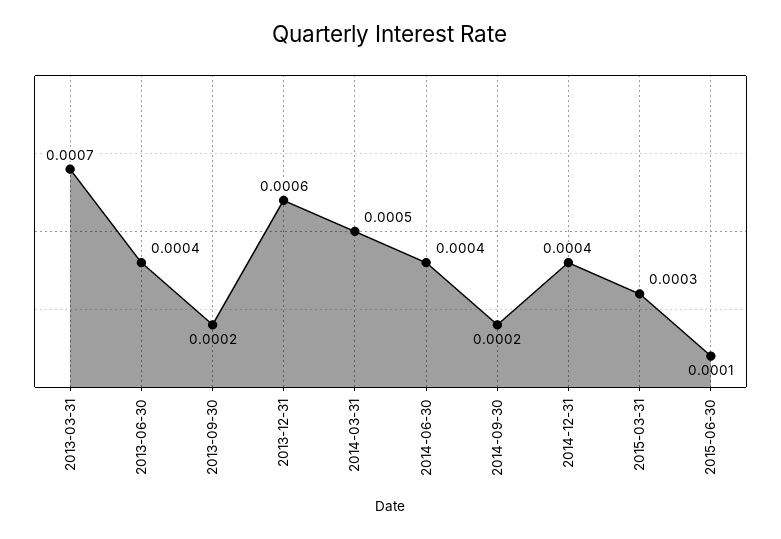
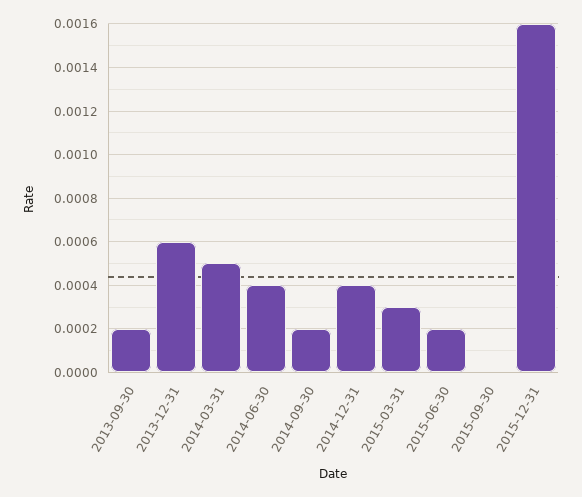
2013-03-31: 0.0007 -> none
2013-06-30: 0.0004 -> none
2015-06-30: 0.0001 -> 0.0002
2015-09-30: none -> 0
2015-12-31: none -> 0.0016

